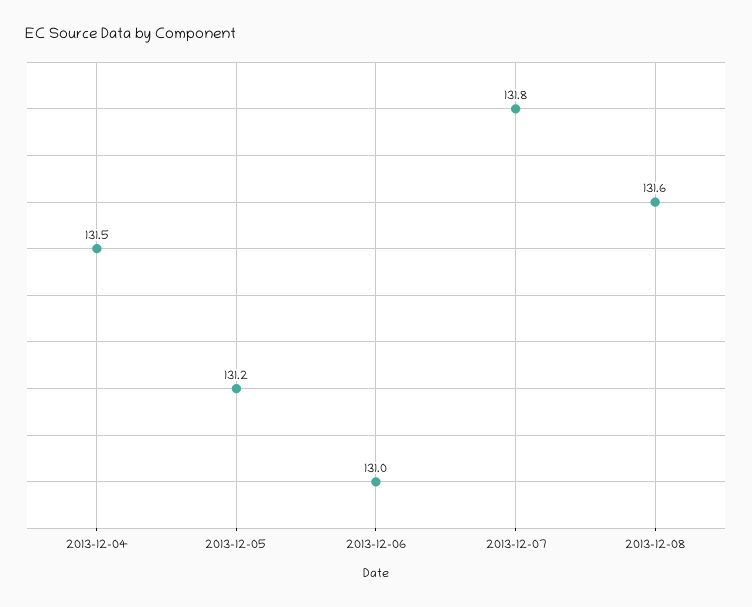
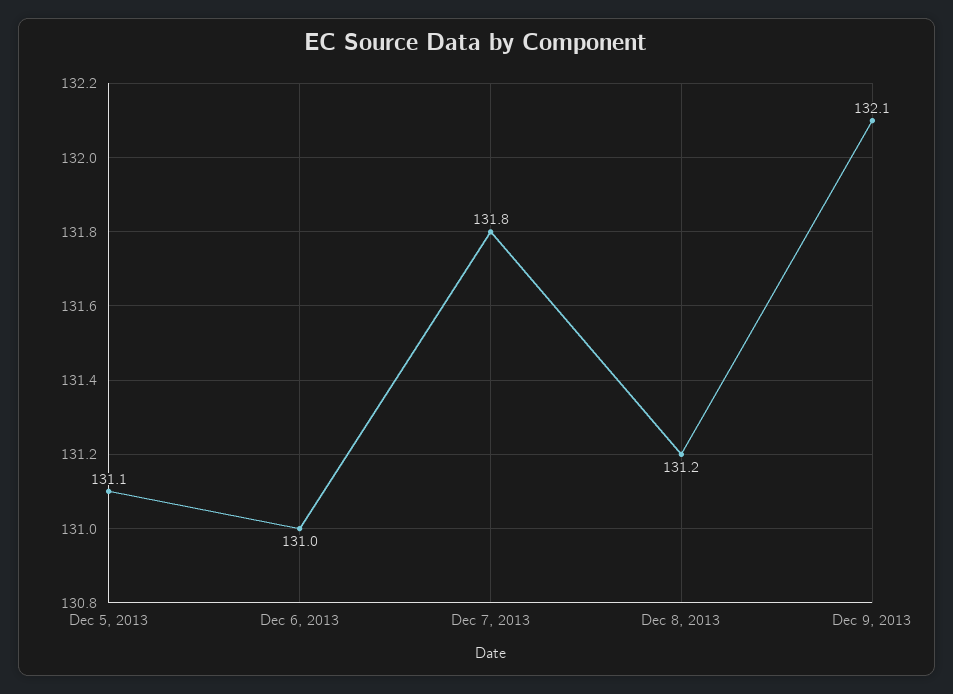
2013-12-04: 131.5 -> none
2013-12-05: 131.2 -> 131.1
2013-12-08: 131.6 -> 131.2
Dec 9, 2013: none -> 132.1

